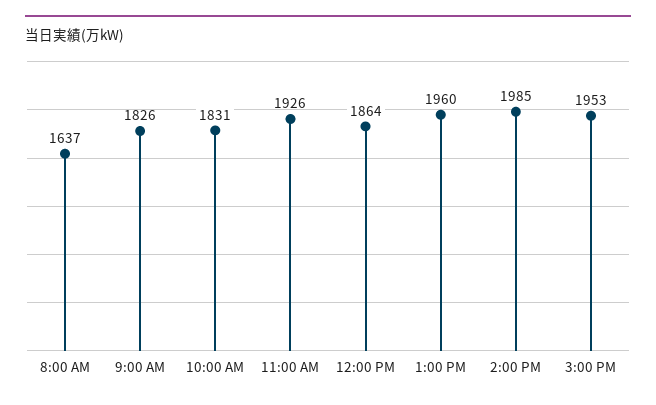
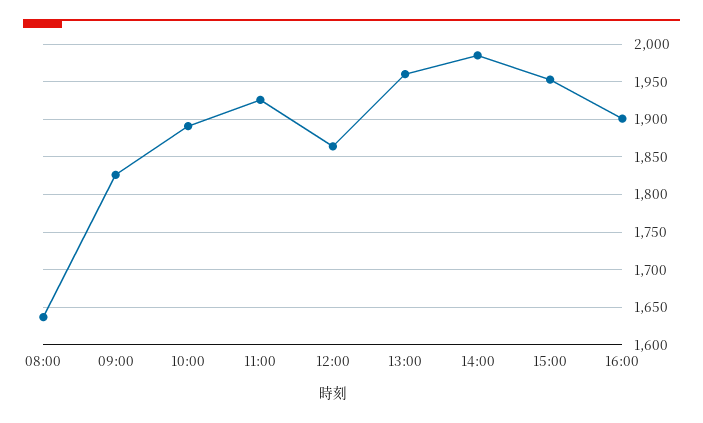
10:00 AM: 1831 -> 1890
16:00: none -> 1900

